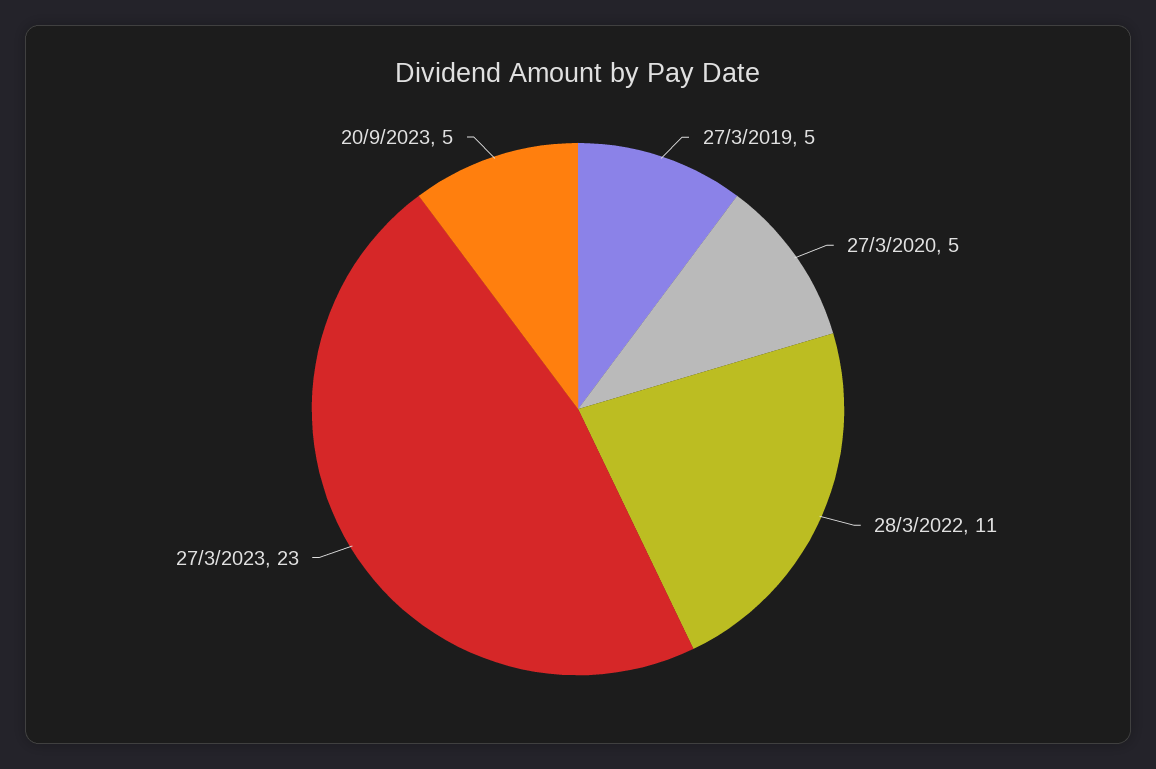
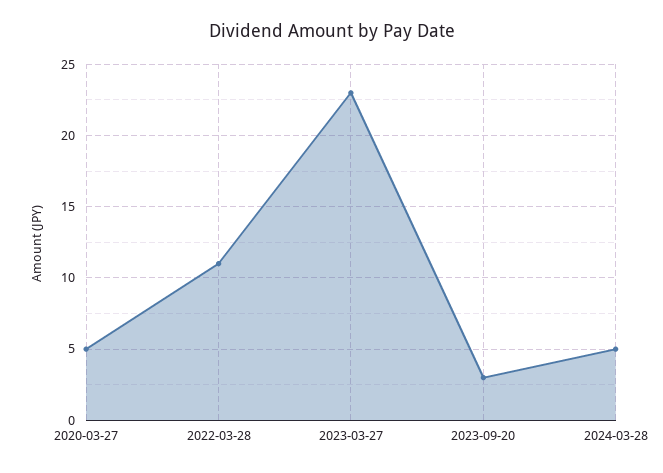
27/3/2019: 5 -> none
20/9/2023: 5 -> 3
2024-03-28: none -> 5

